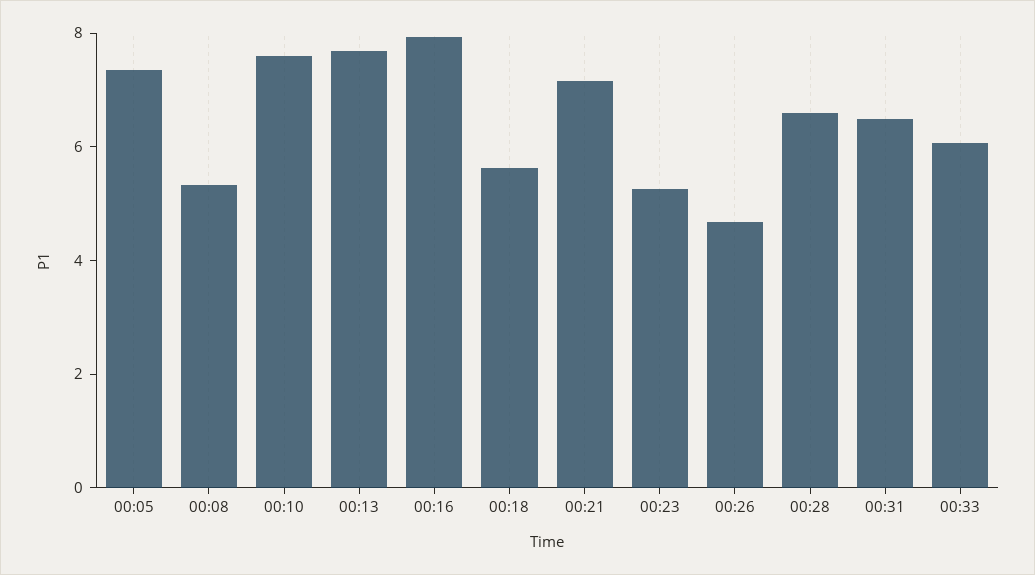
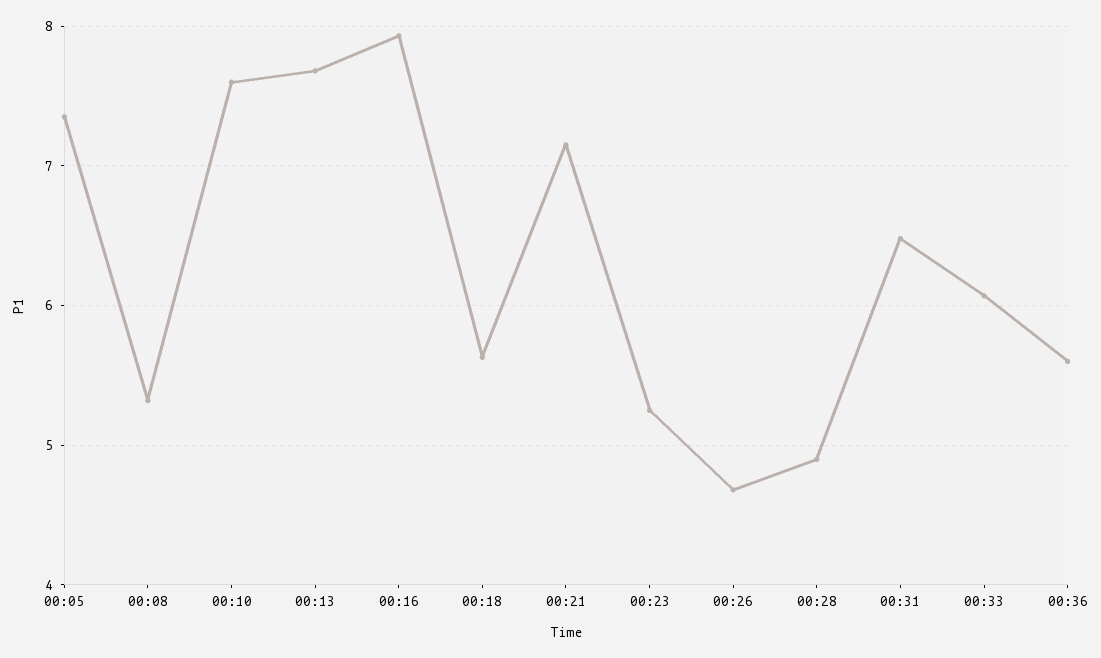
00:28: 6.5 -> 4.9
00:36: none -> 5.6

